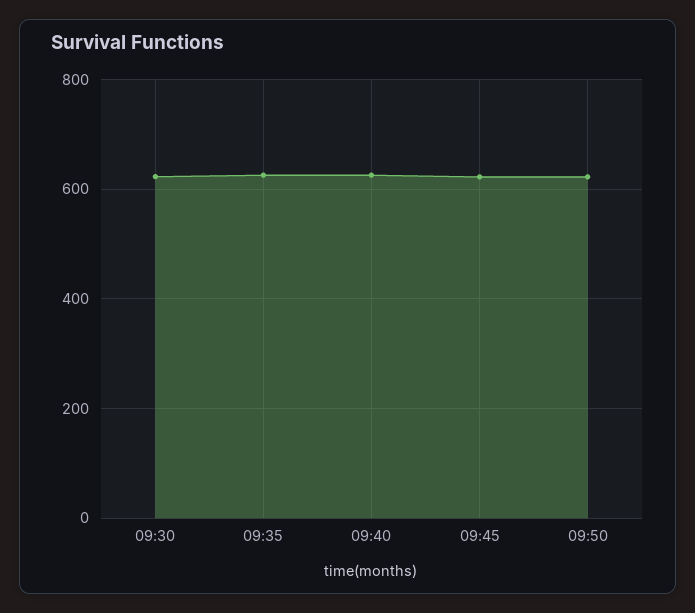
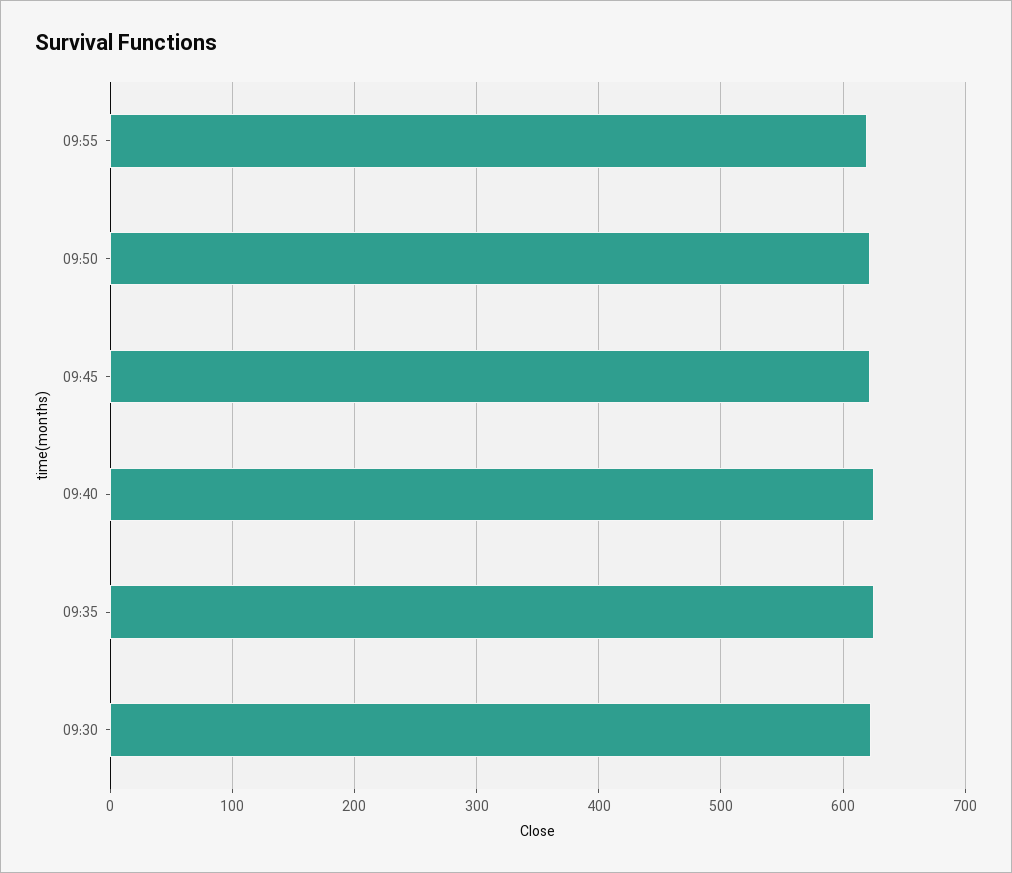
09:55: none -> 620

